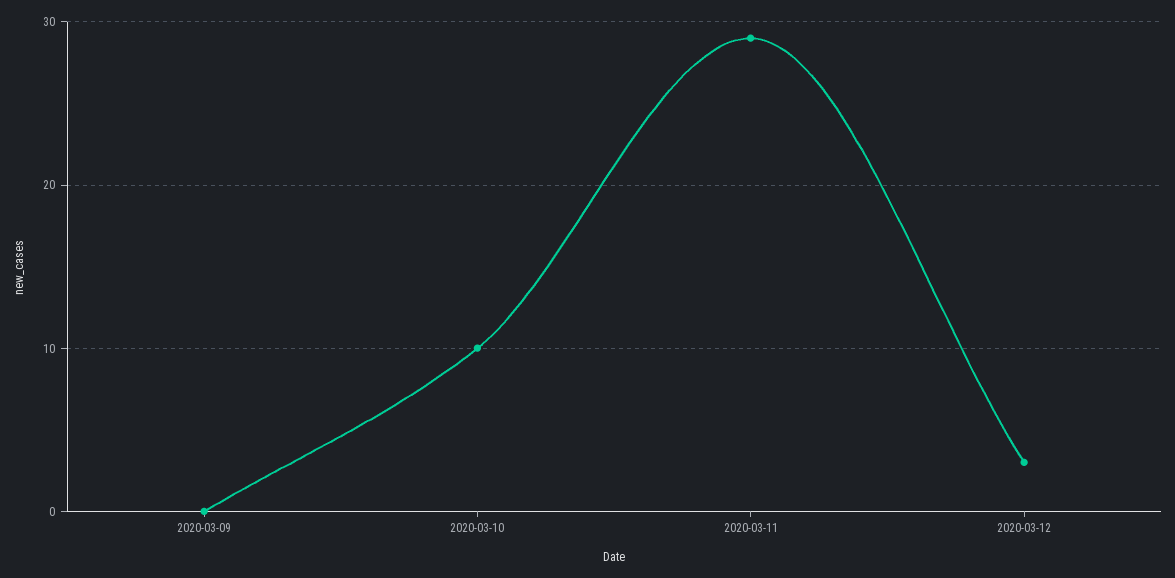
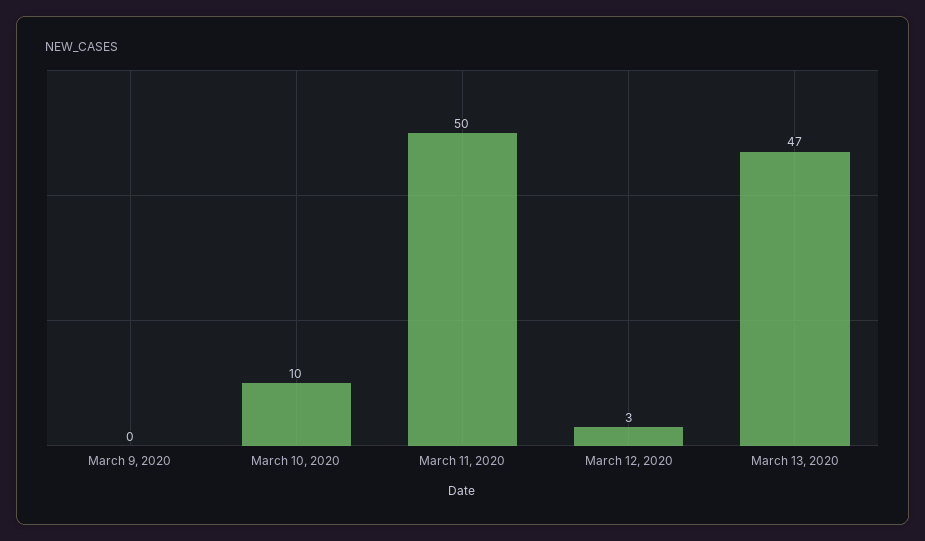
2020-03-11: 29 -> 50
March 13, 2020: none -> 47

